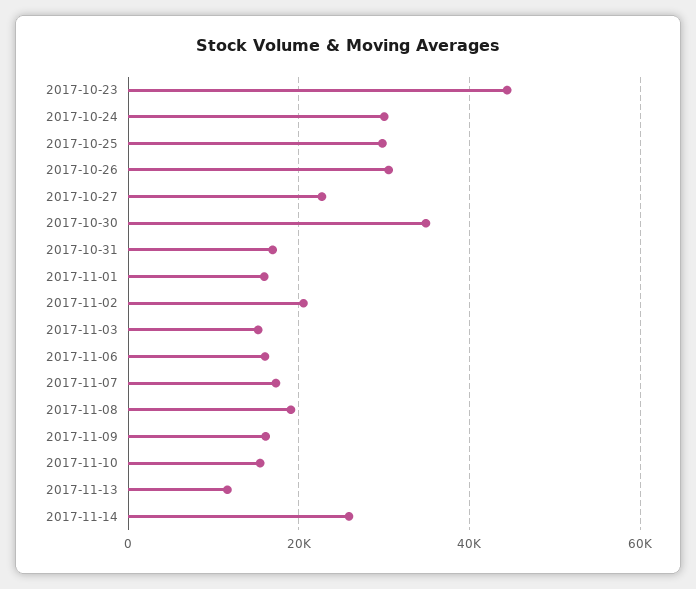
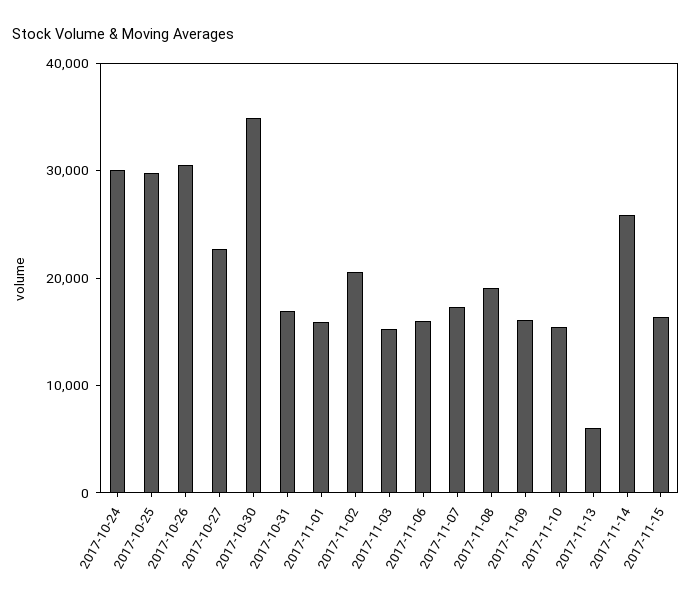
2017-10-23: 44000 -> none
2017-11-13: 12000 -> 6000
2017-11-15: none -> 16000

